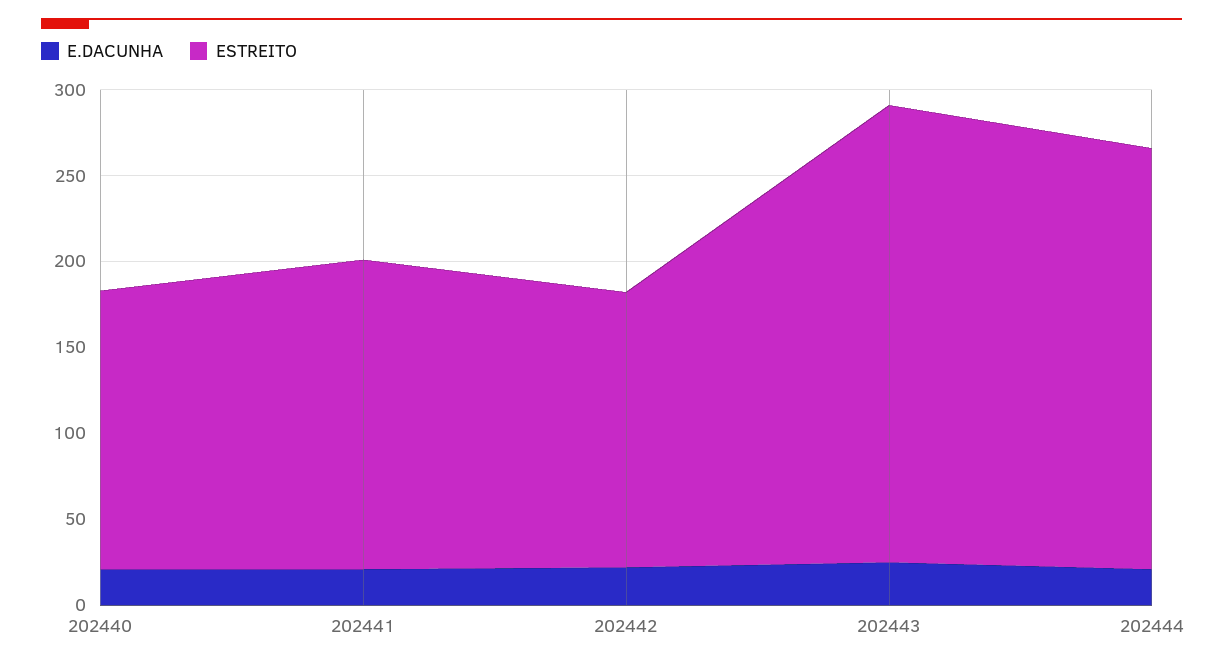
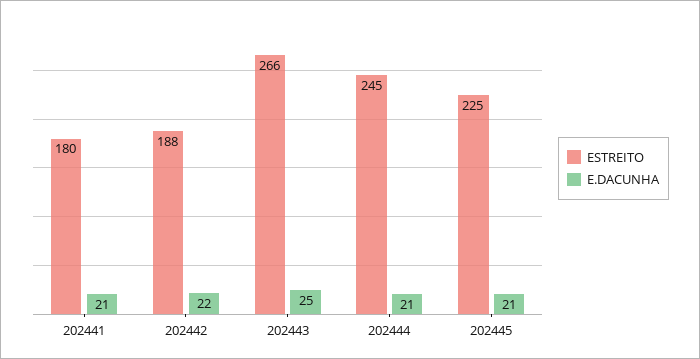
E.DACUNHA, 202440: 20 -> none
ESTREITO, 202440: 160 -> none
ESTREITO, 202442: 160 -> 188
ESTREITO, 202445: none -> 225
E.DACUNHA, 202445: none -> 21

